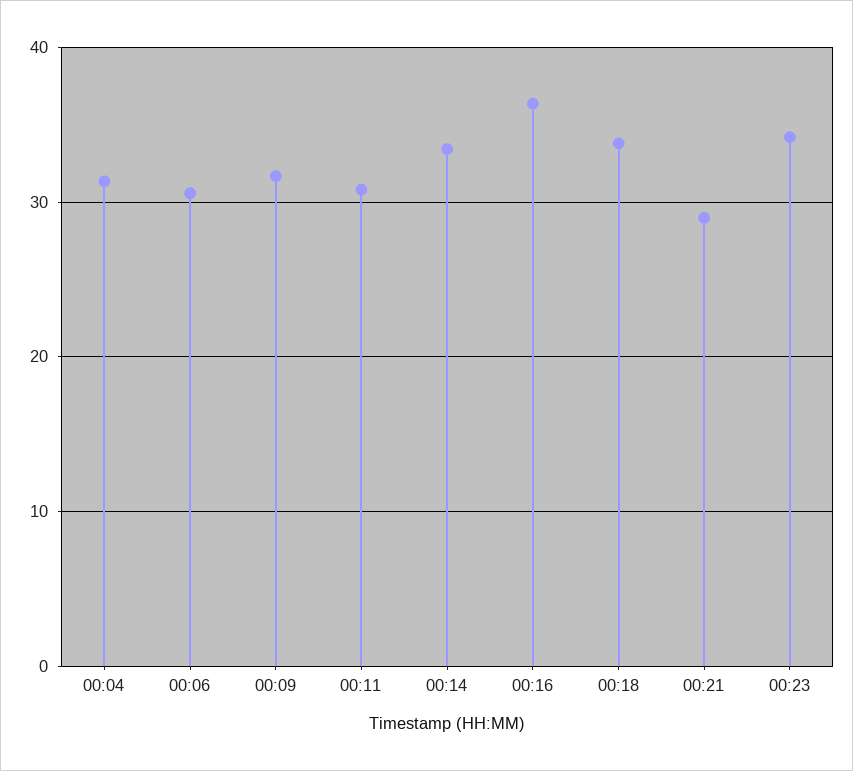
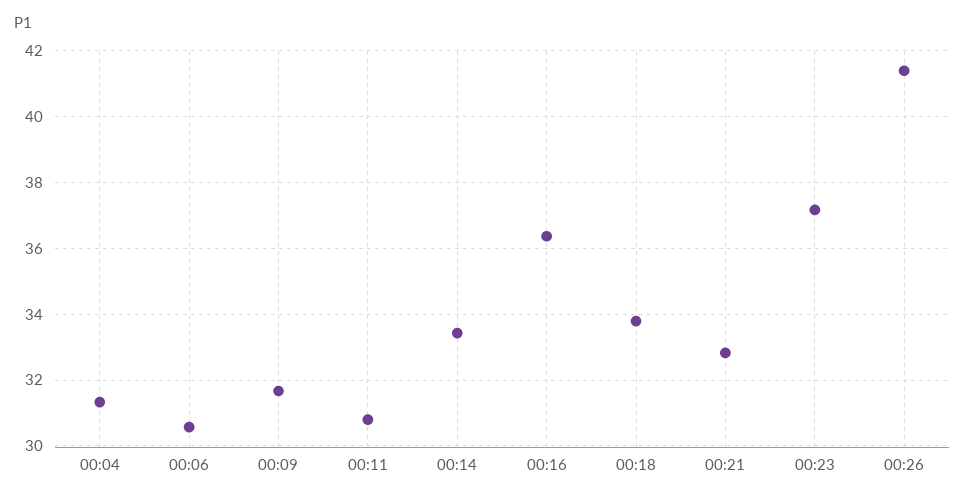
00:21: 29 -> 32.8
00:23: 34 -> 37.2
00:26: none -> 41.4

